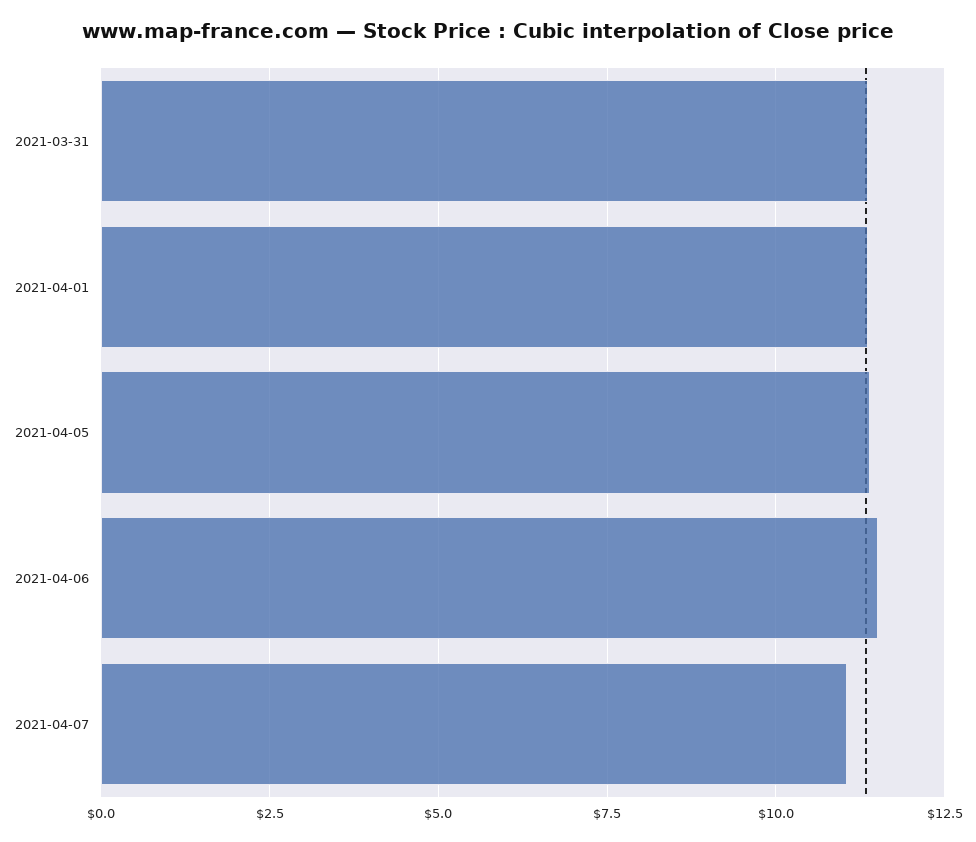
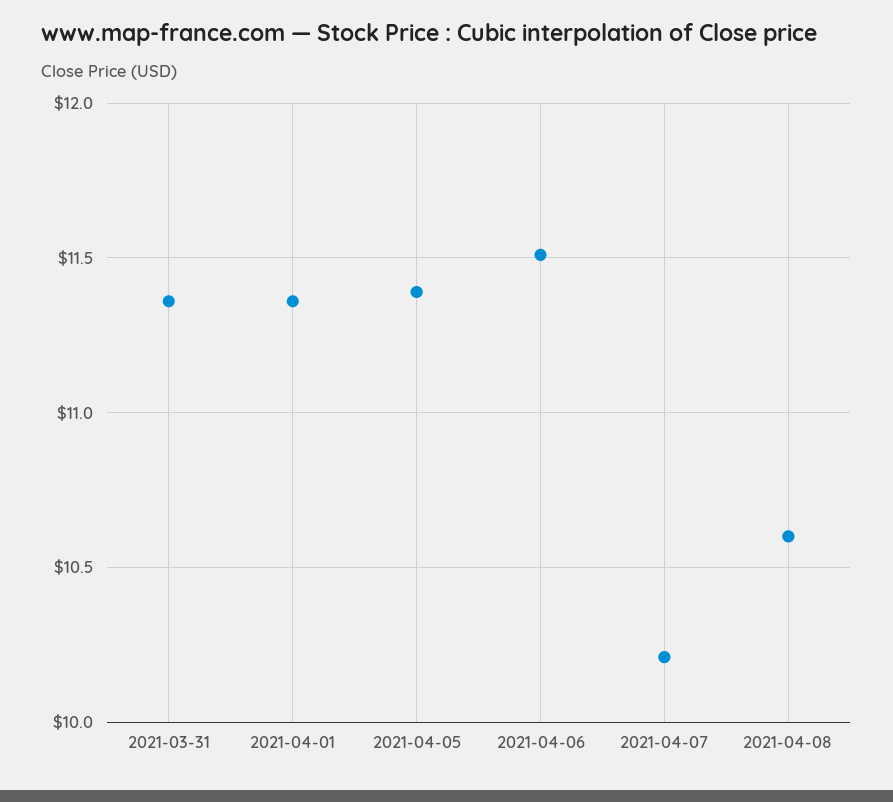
2021-04-07: 11 -> 10.2
2021-04-08: none -> 10.6

